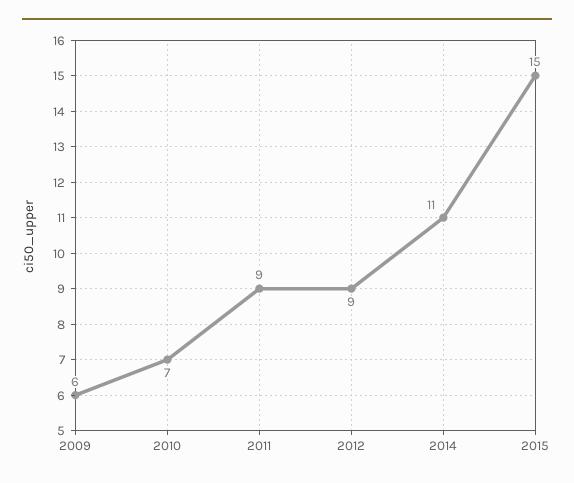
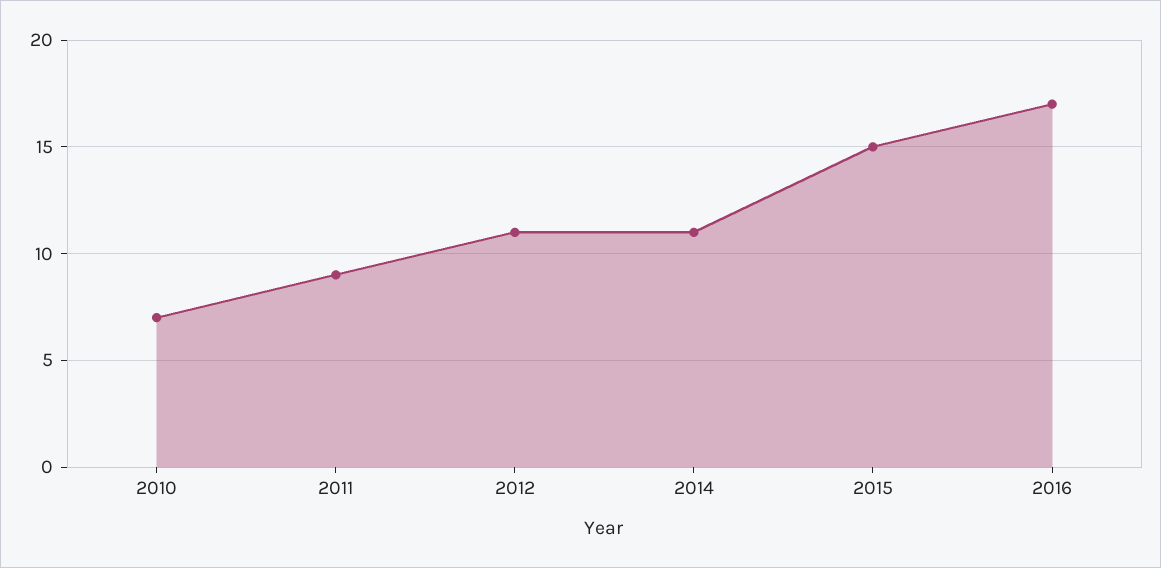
2009: 6 -> none
2012: 9 -> 11
2016: none -> 17

